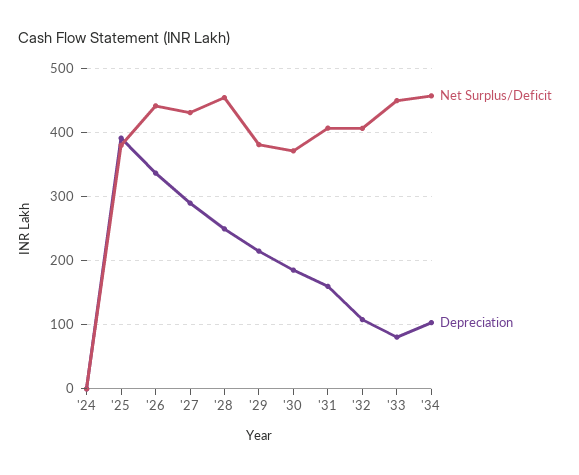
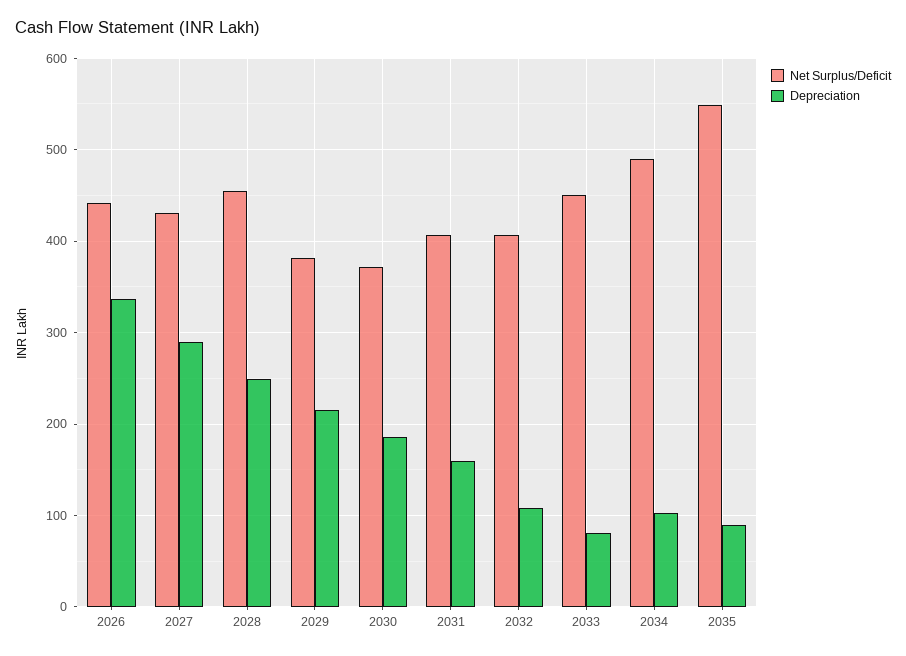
Net Surplus/Deficit, '24: 0 -> none
Depreciation, '24: 0 -> none
Net Surplus/Deficit, '25: 380 -> none
Depreciation, '25: 390 -> none
Net Surplus/Deficit, '34: 460 -> 490
Net Surplus/Deficit, 2035: none -> 550
Depreciation, 2035: none -> 90

